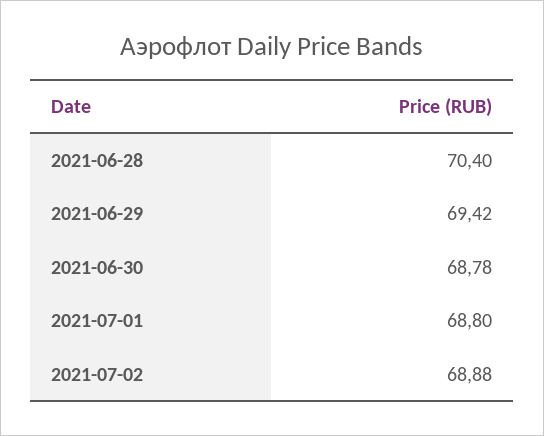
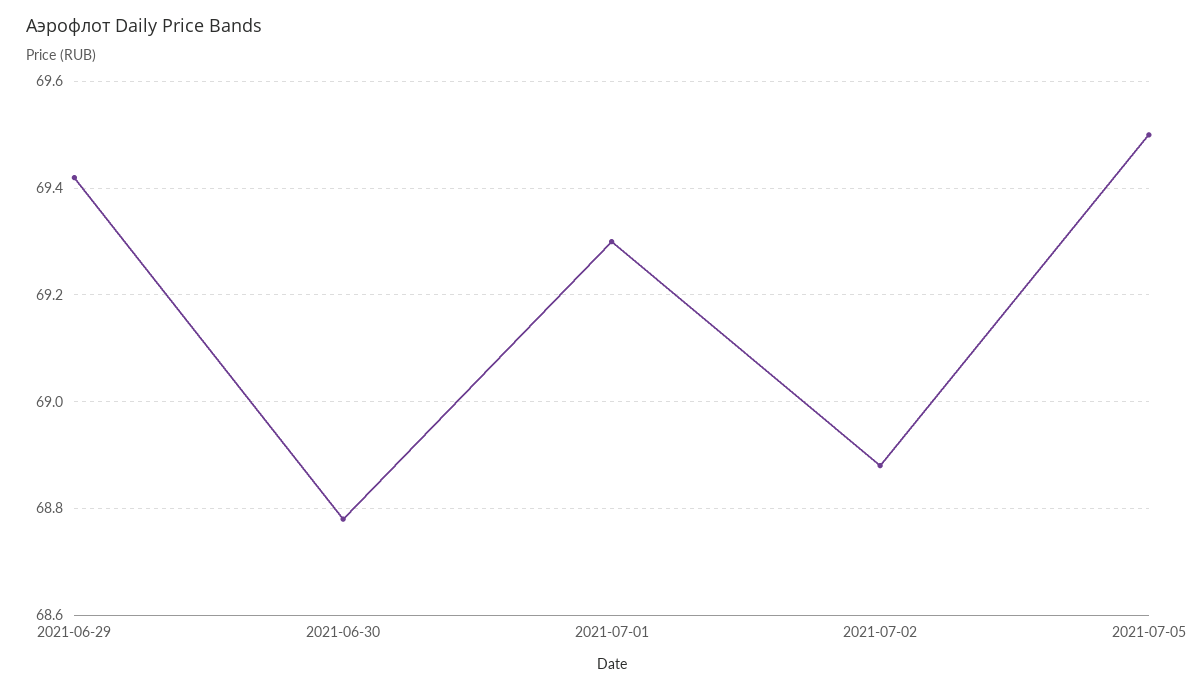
2021-06-28: 70.4 -> none
2021-07-01: 68.8 -> 69.3
2021-07-05: none -> 69.5

